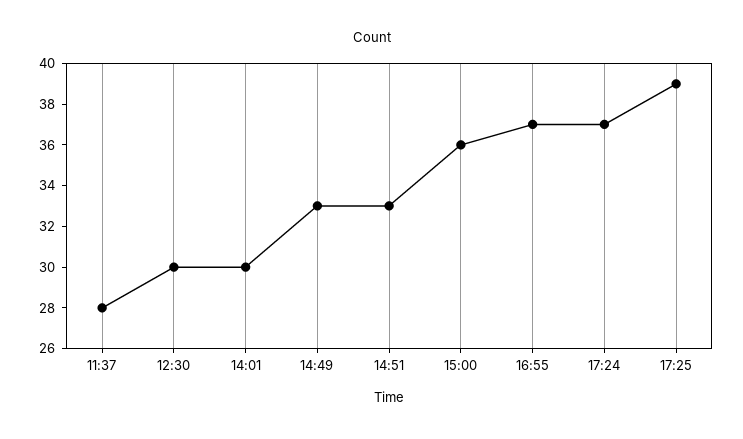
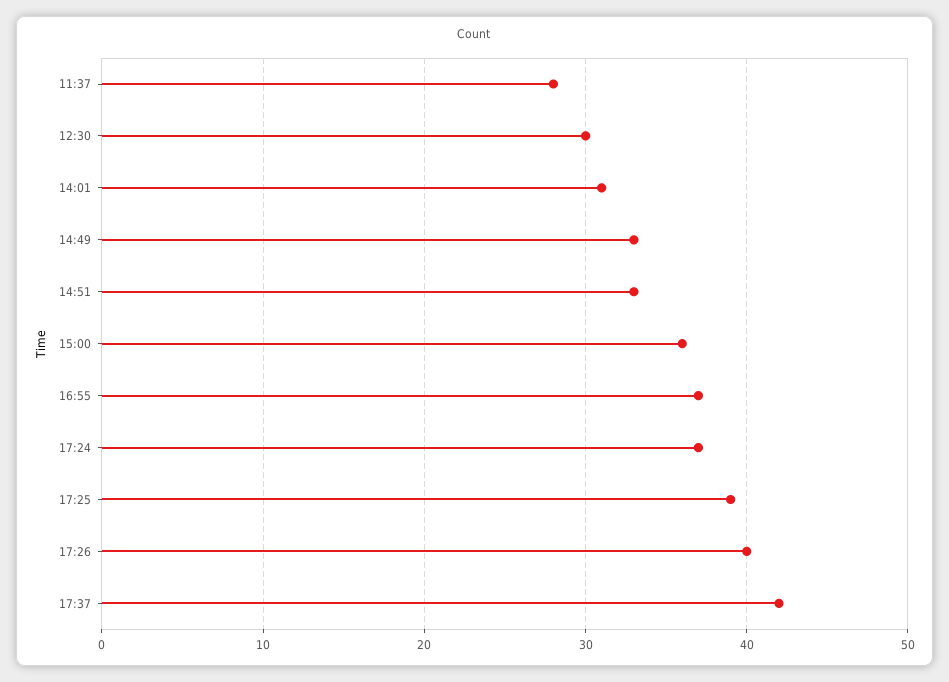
14:01: 30 -> 31
17:26: none -> 40
17:37: none -> 42

